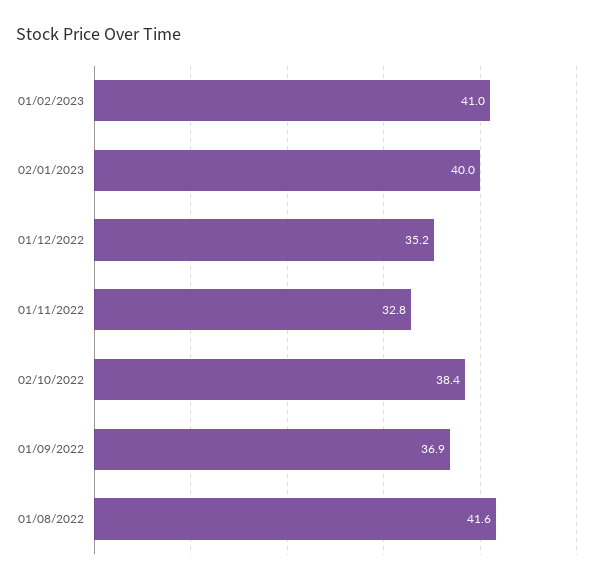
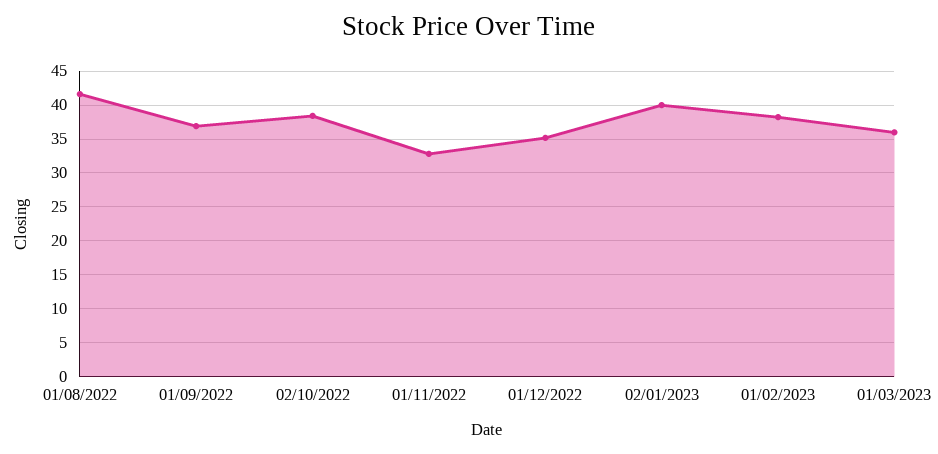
01/02/2023: 41 -> 38
01/03/2023: none -> 36

